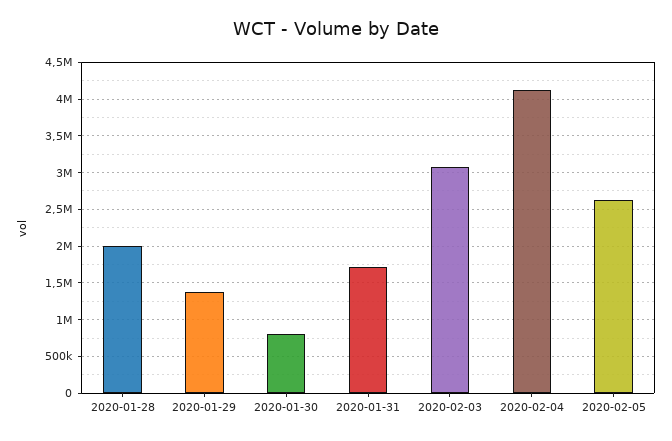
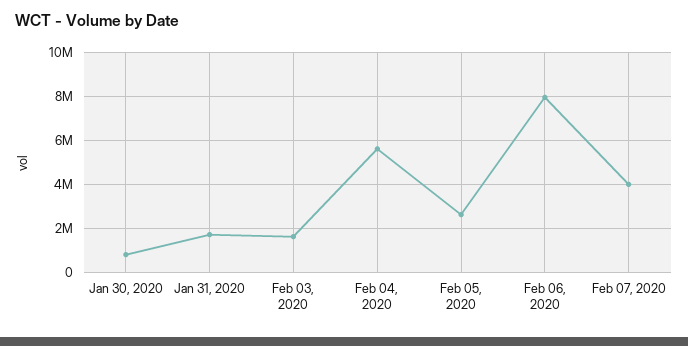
2020-01-28: 2000000 -> none
2020-01-29: 1400000 -> none
2020-02-03: 3100000 -> 1500000
2020-02-04: 4100000 -> 5500000
Feb 06, 2020: none -> 8000000
Feb 07, 2020: none -> 4000000

